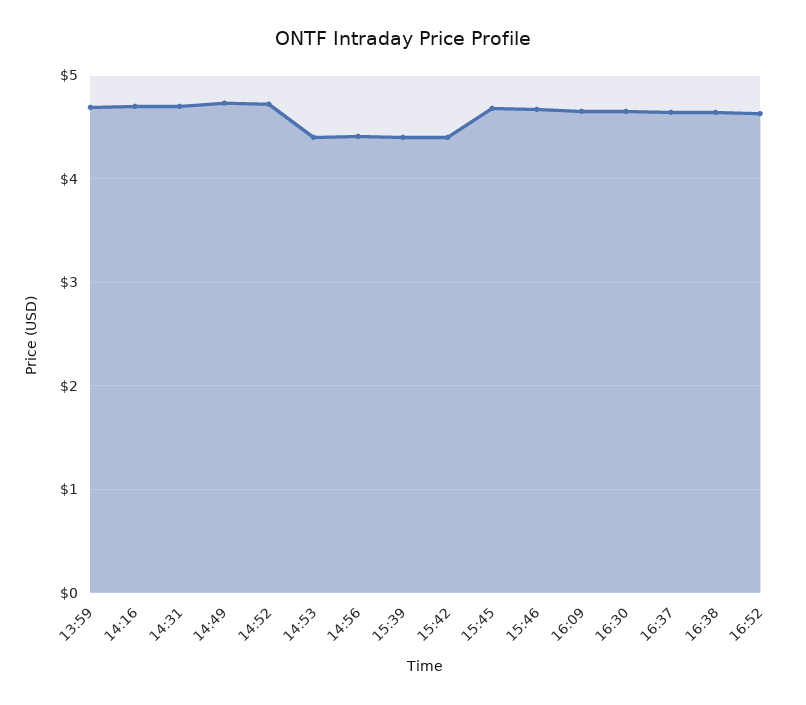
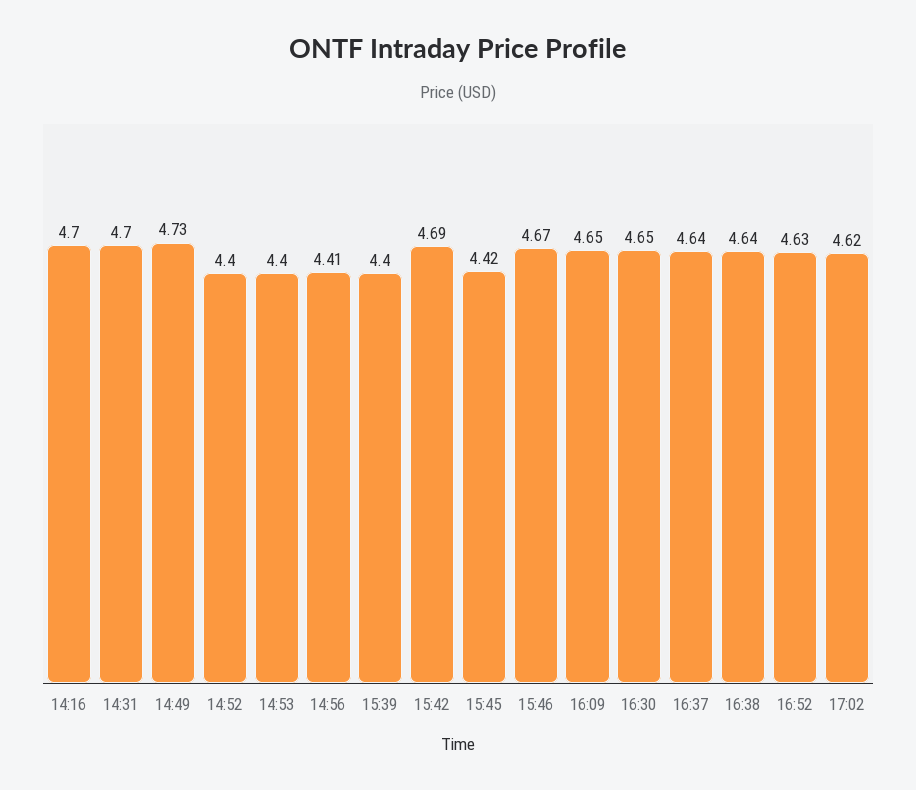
13:59: 4.7 -> none
14:52: 4.7 -> 4.4
15:42: 4.4 -> 4.69
15:45: 4.7 -> 4.42
17:02: none -> 4.62

